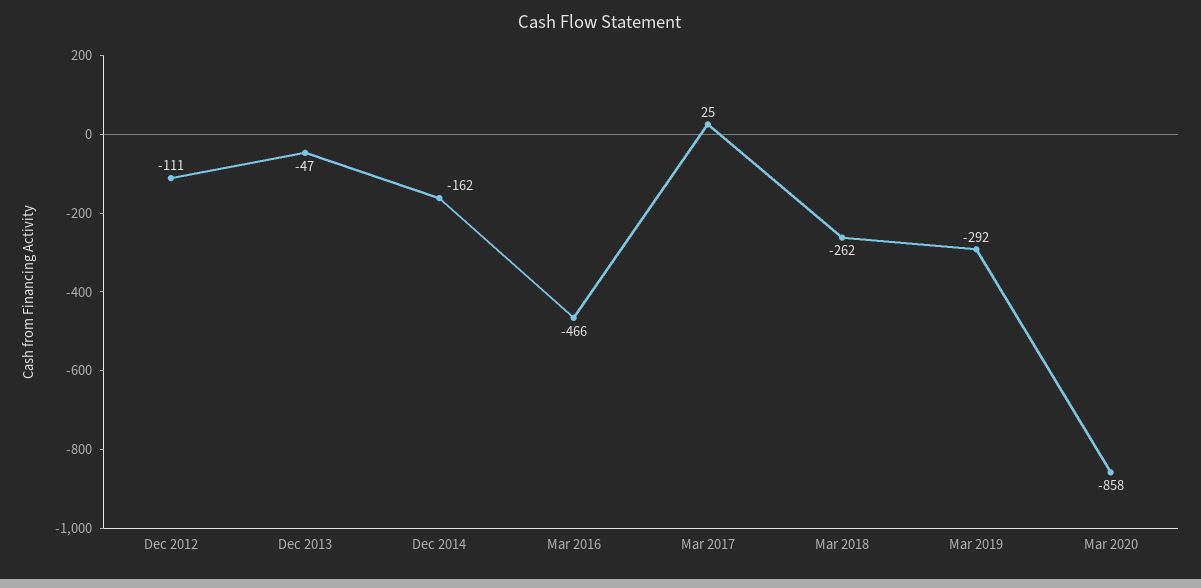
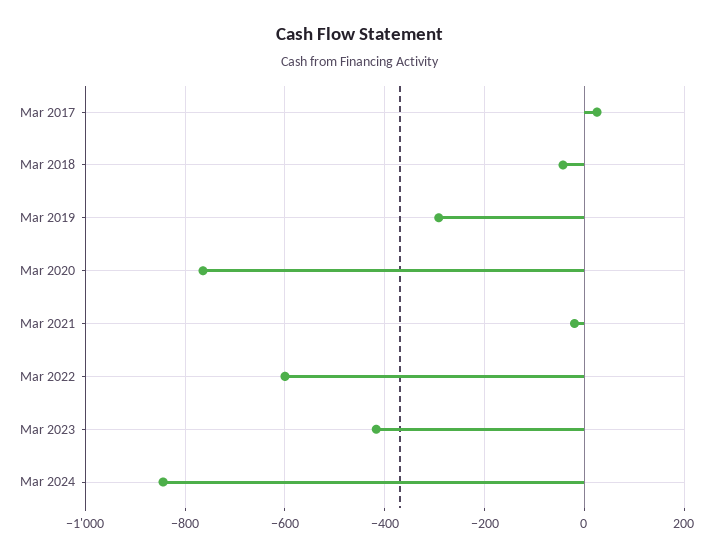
Dec 2012: -111 -> none
Dec 2013: -47 -> none
Dec 2014: -162 -> none
Mar 2016: -466 -> none
Mar 2018: -262 -> -40
Mar 2020: -858 -> -760
Mar 2021: none -> -20
Mar 2022: none -> -600
Mar 2023: none -> -420
Mar 2024: none -> -840

